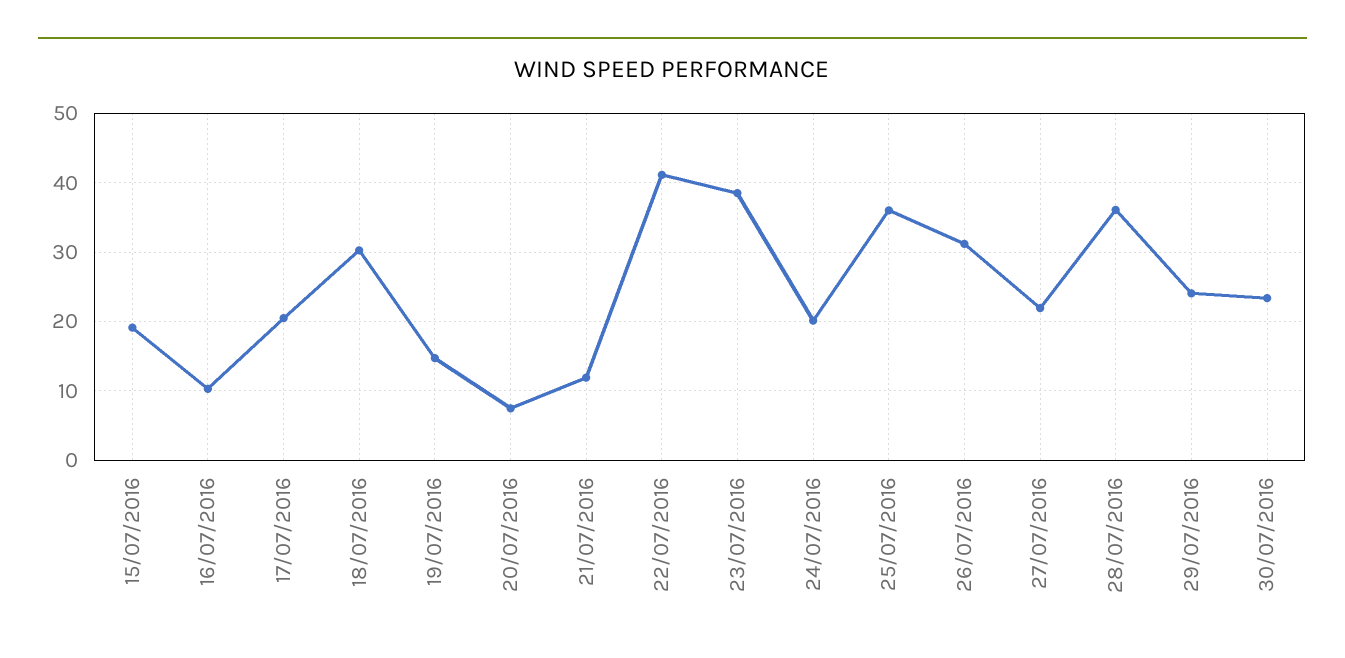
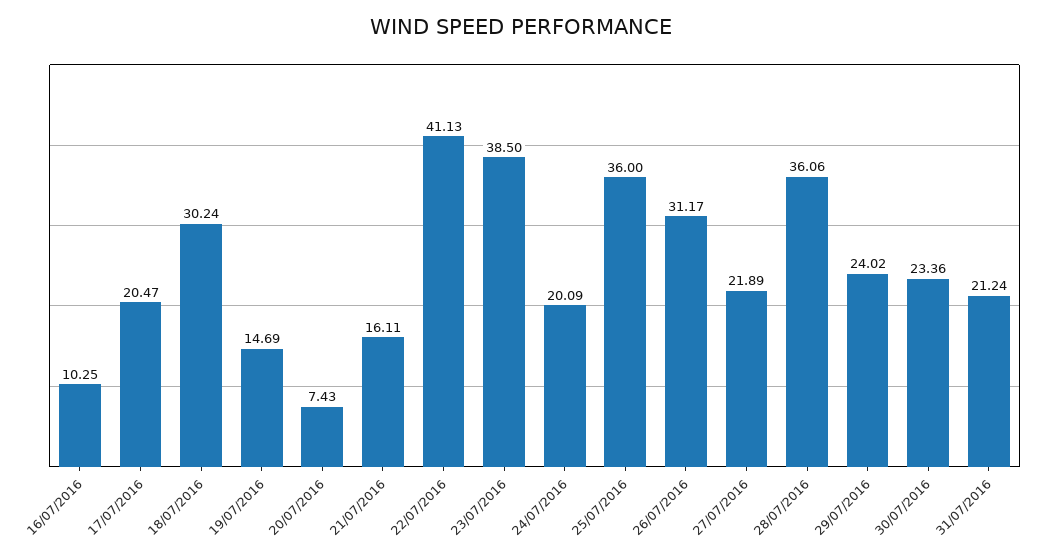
15/07/2016: 19 -> none
21/07/2016: 12 -> 16.11
31/07/2016: none -> 21.24

